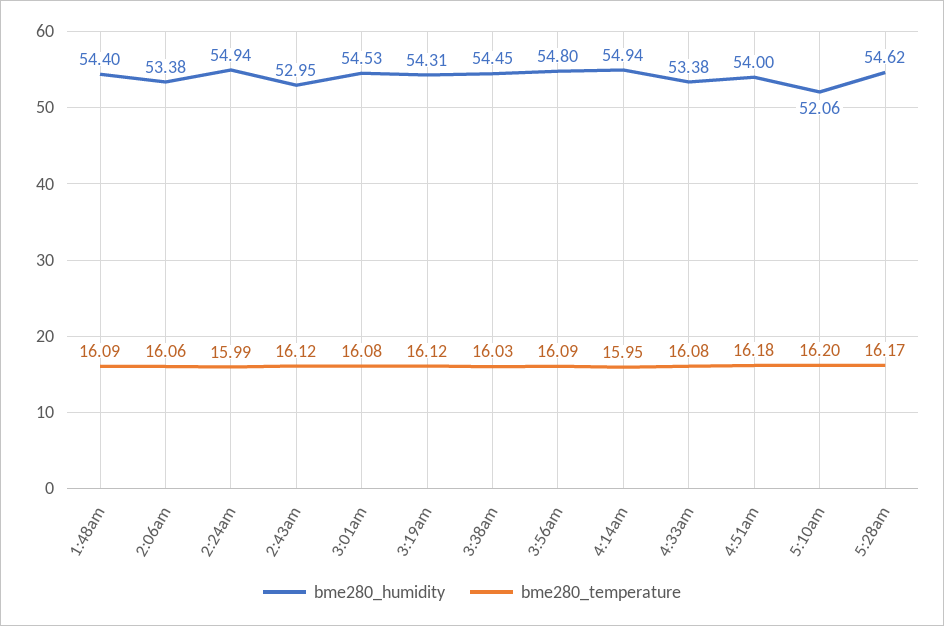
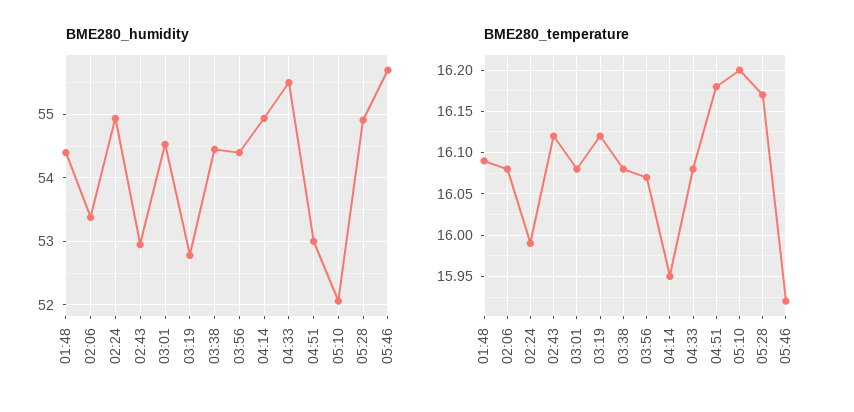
bme280_temperature, 2:06am: 16.06 -> 16.08
bme280_humidity, 3:19am: 54.31 -> 52.8
bme280_temperature, 3:38am: 16.03 -> 16.08
bme280_humidity, 3:56am: 54.8 -> 54.4
bme280_temperature, 3:56am: 16.09 -> 16.07
bme280_humidity, 4:33am: 53.38 -> 55.5
bme280_humidity, 4:51am: 54 -> 53
bme280_humidity, 5:28am: 54.62 -> 54.9
bme280_humidity, 05:46: none -> 55.7
bme280_temperature, 05:46: none -> 15.92

